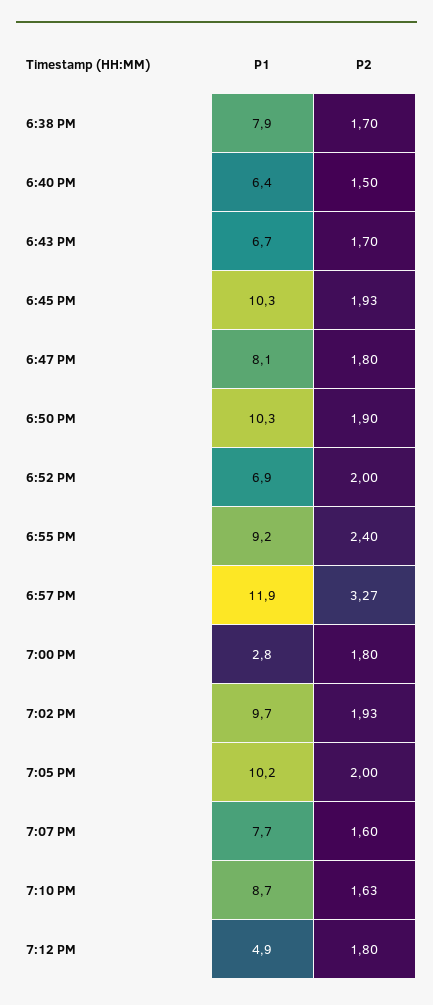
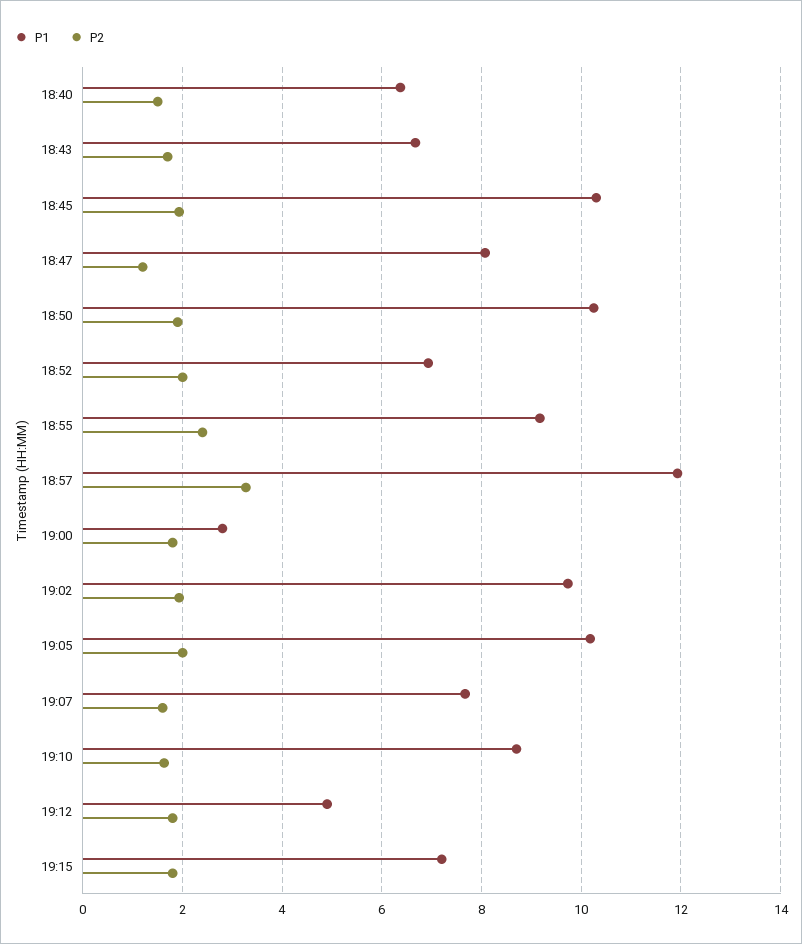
P1, 6:38 PM: 7.9 -> none
P2, 6:38 PM: 1.7 -> none
P2, 6:47 PM: 1.8 -> 1.2
P1, 19:15: none -> 7.2
P2, 19:15: none -> 1.8

